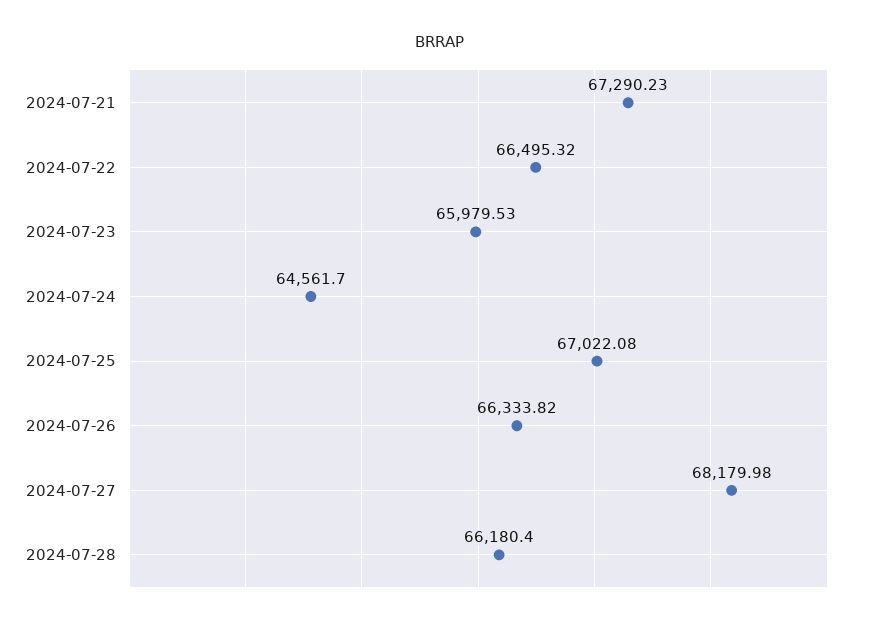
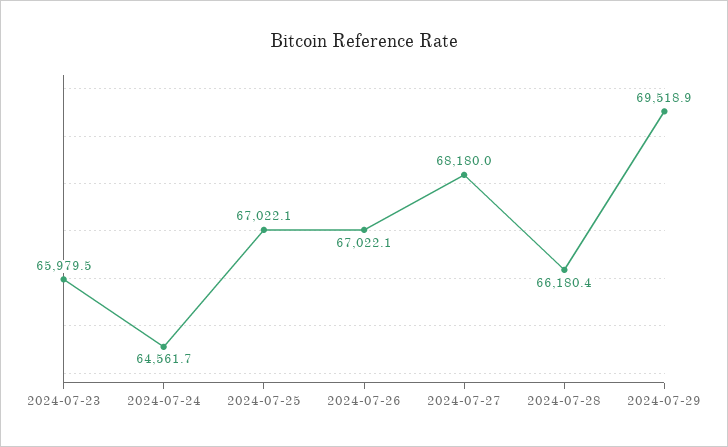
2024-07-21: 67290.23 -> none
2024-07-22: 66495.32 -> none
2024-07-26: 66333.82 -> 67022.1
2024-07-29: none -> 69518.9

